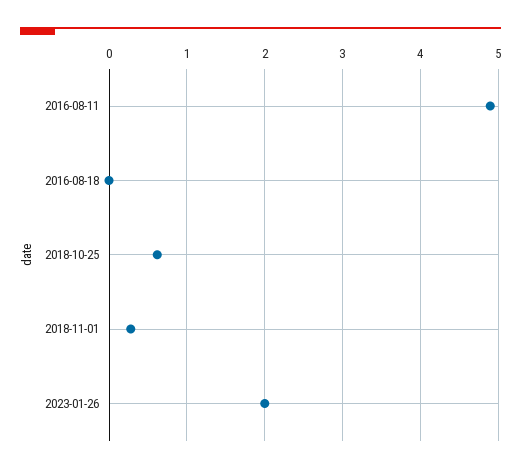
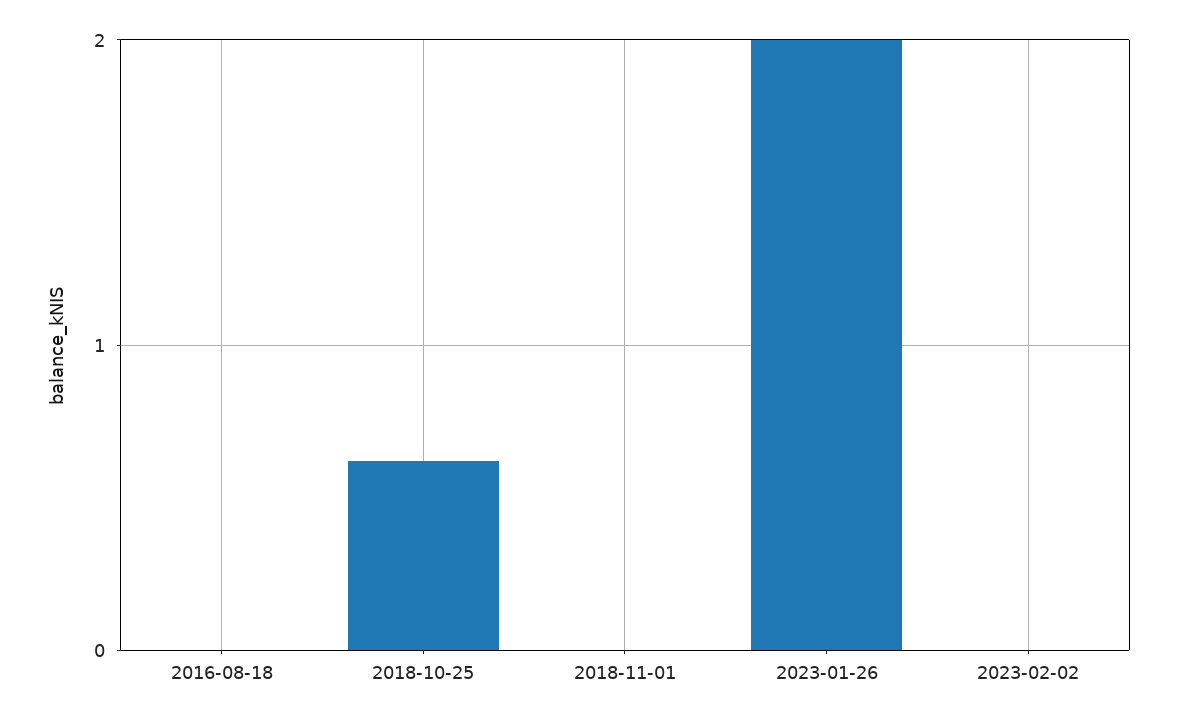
2016-08-11: 4.9 -> none
2018-11-01: 0.3 -> 0
2023-02-02: none -> 0

